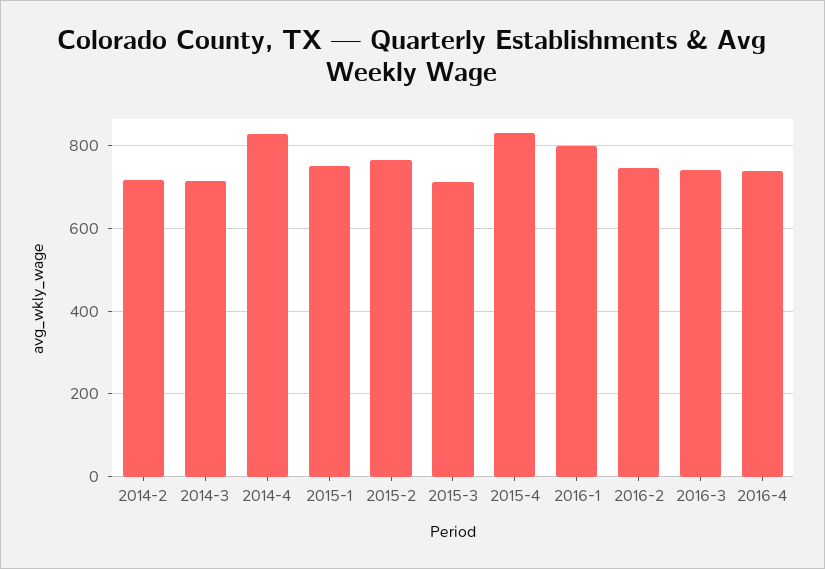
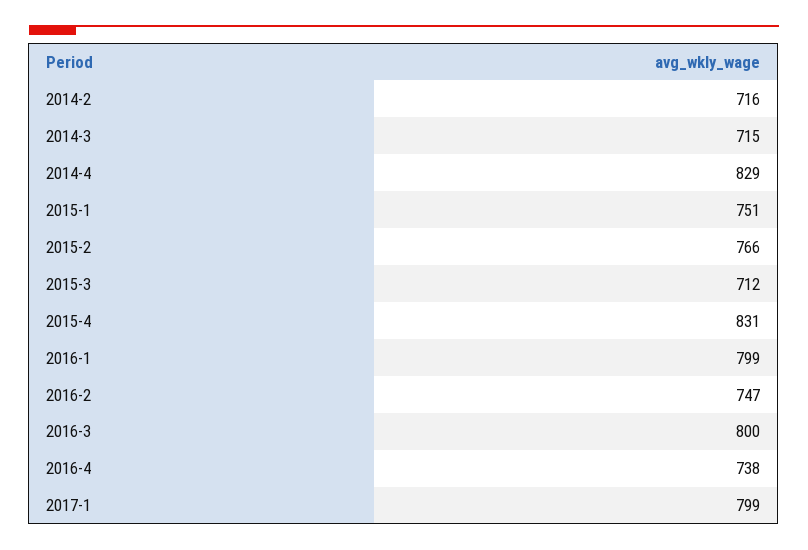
2016-3: 740 -> 800
2017-1: none -> 799

